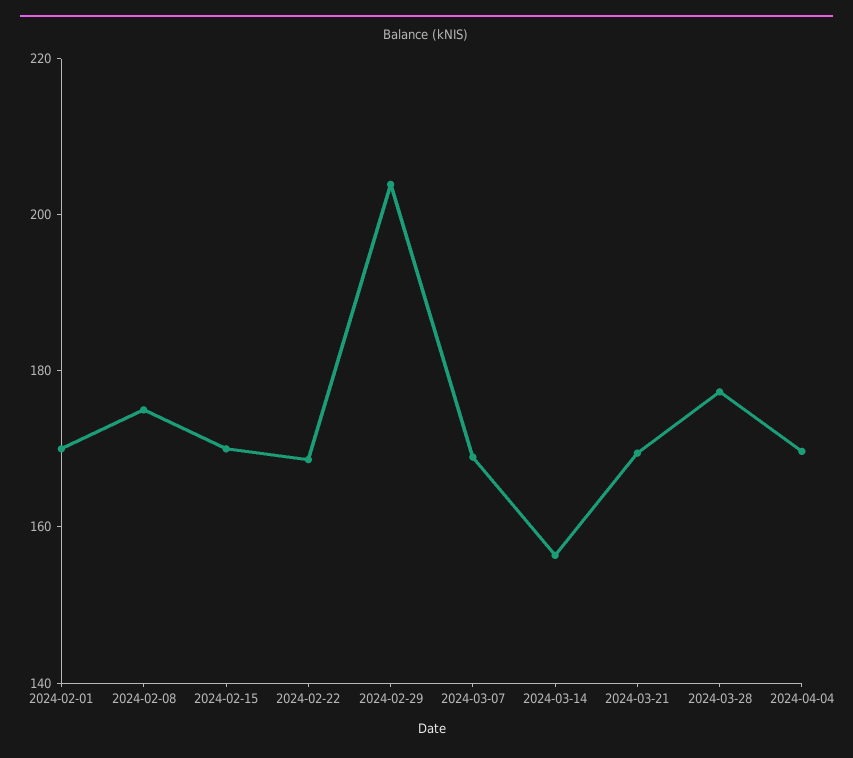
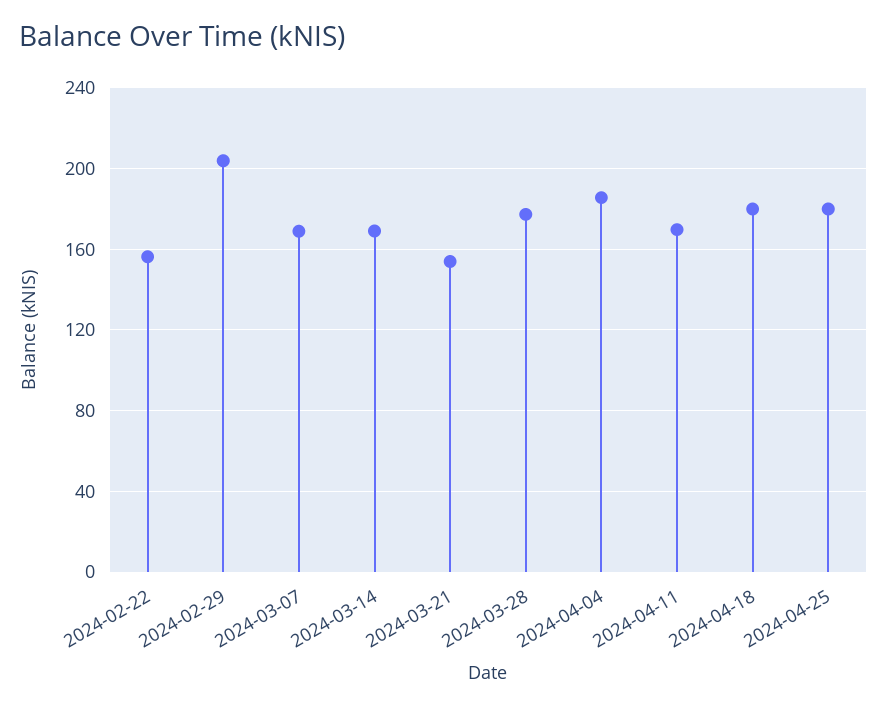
2024-02-01: 170 -> none
2024-02-08: 175 -> none
2024-02-15: 170 -> none
2024-02-22: 170 -> 155
2024-03-14: 155 -> 170
2024-03-21: 170 -> 155
2024-04-04: 170 -> 185
2024-04-11: none -> 170
2024-04-18: none -> 180
2024-04-25: none -> 180

